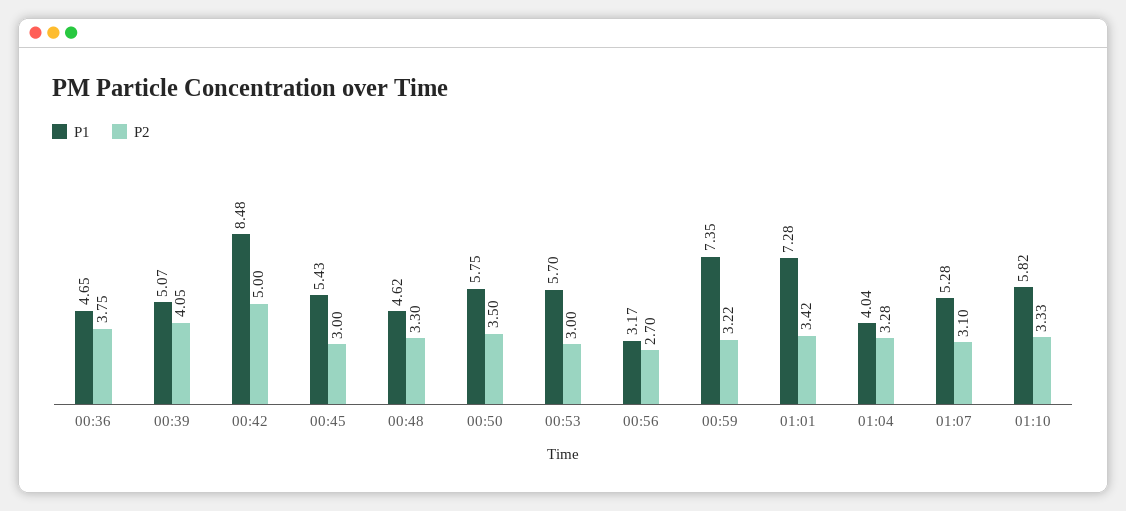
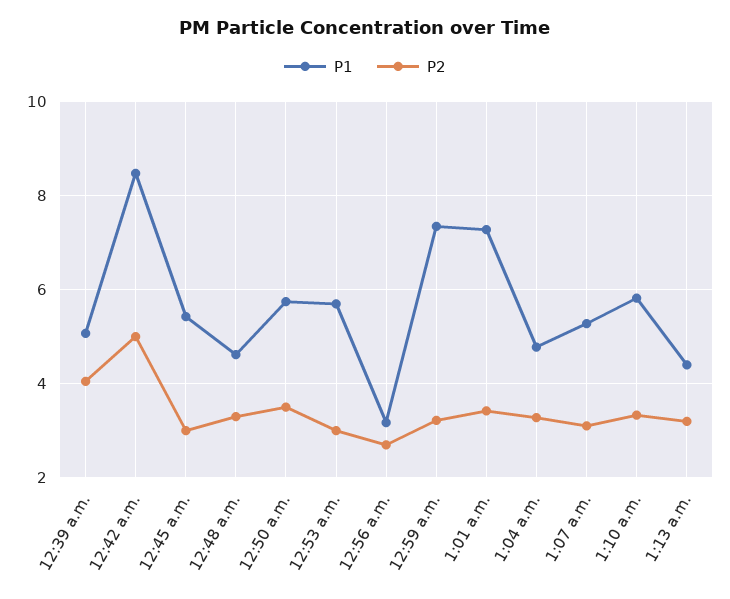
P1, 00:36: 4.65 -> none
P2, 00:36: 3.75 -> none
P1, 01:04: 4.04 -> 4.8
P1, 1:13 a.m.: none -> 4.4
P2, 1:13 a.m.: none -> 3.2

